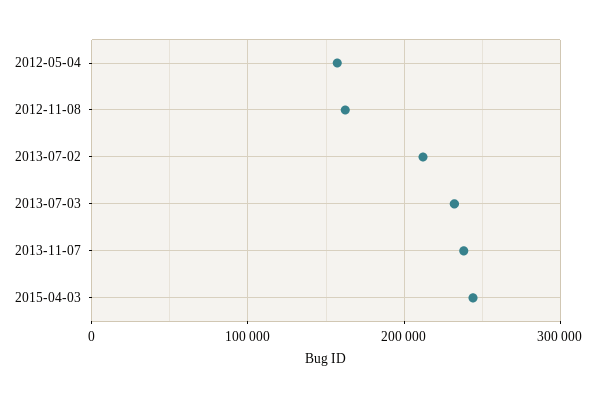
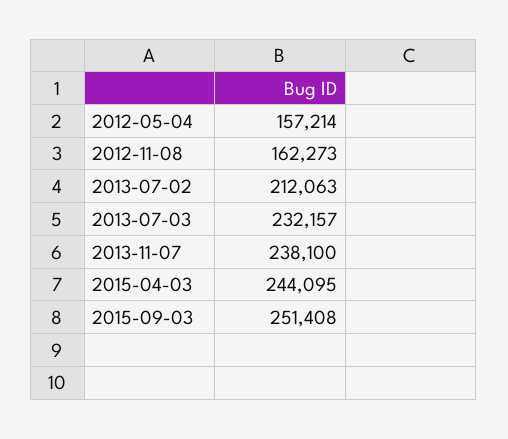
2015-09-03: none -> 251408

